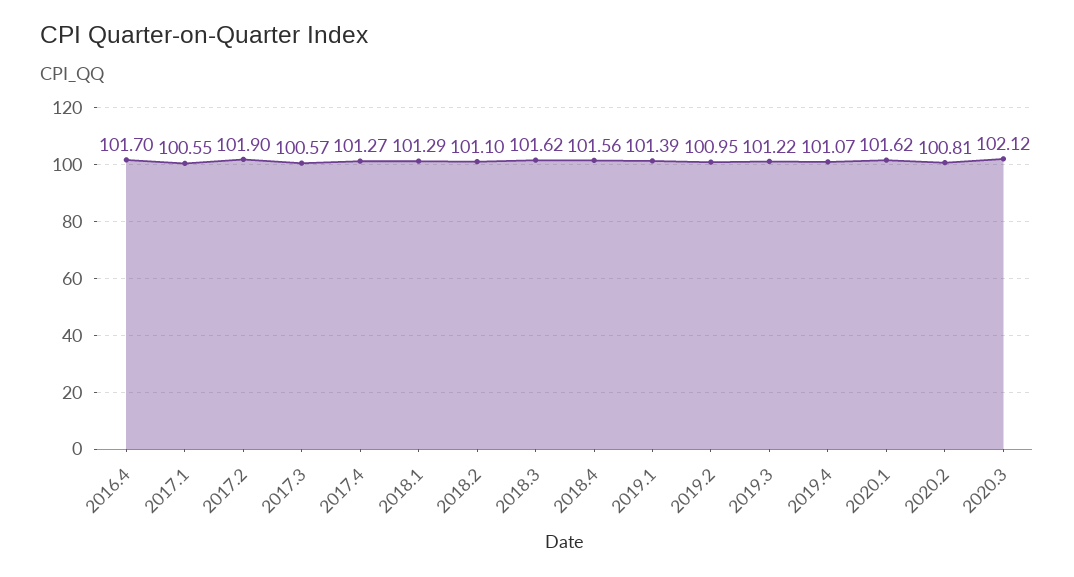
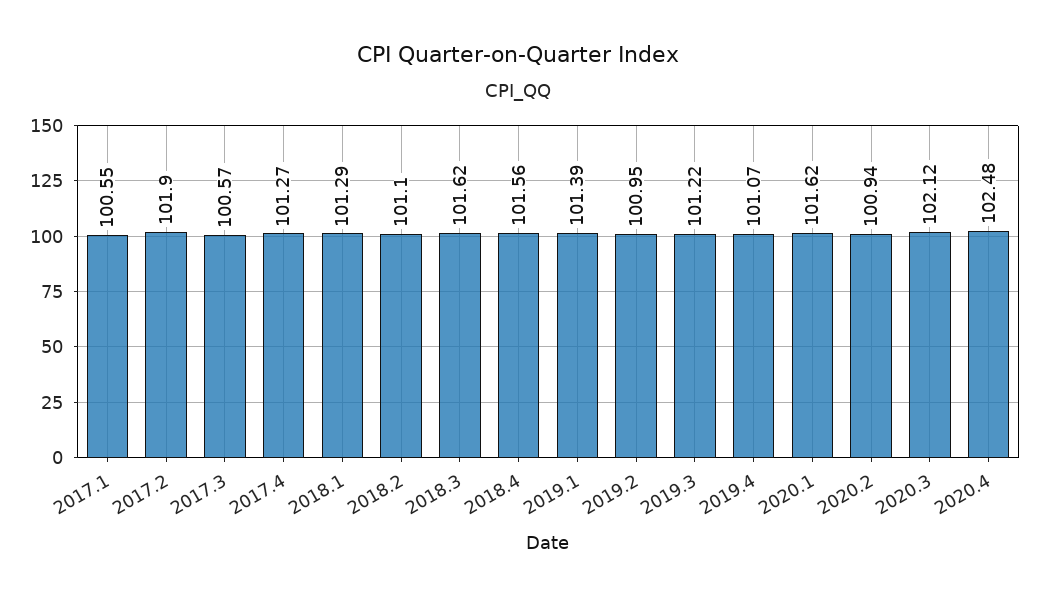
2016.4: 101.7 -> none
2020.2: 100.81 -> 100.94
2020.4: none -> 102.48

